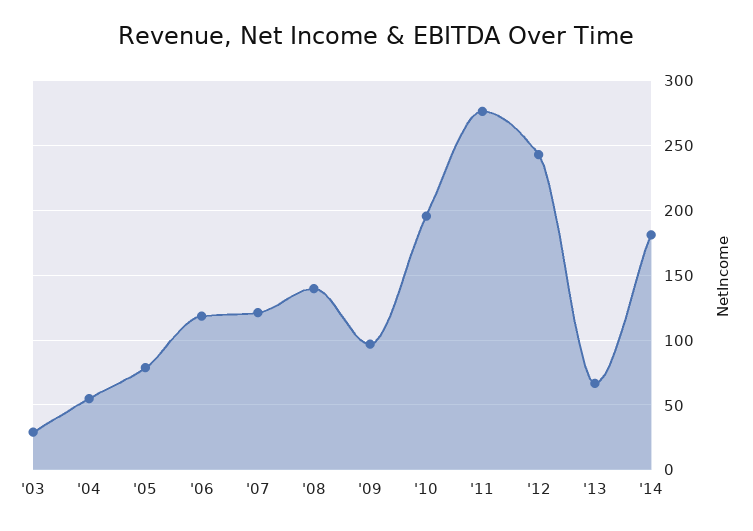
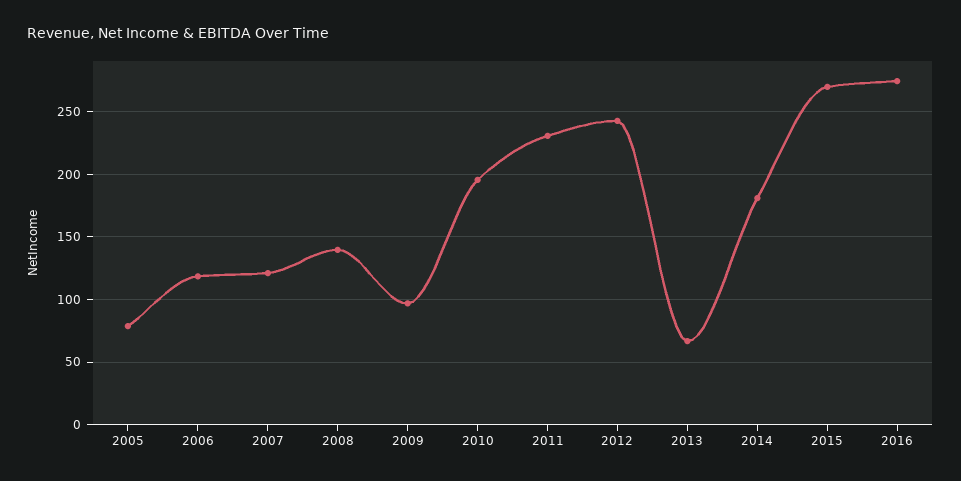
'03: 30 -> none
'04: 55 -> none
'11: 275 -> 230
2015: none -> 270
2016: none -> 275

